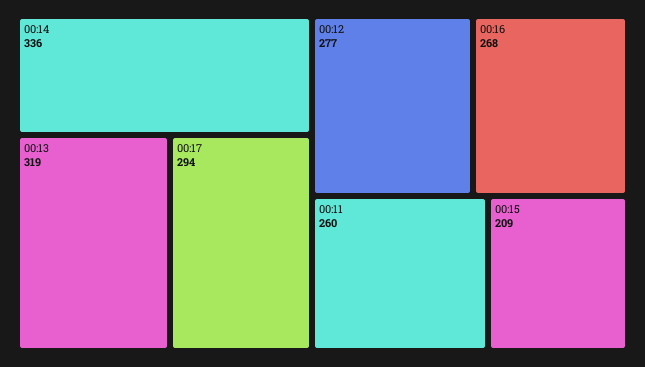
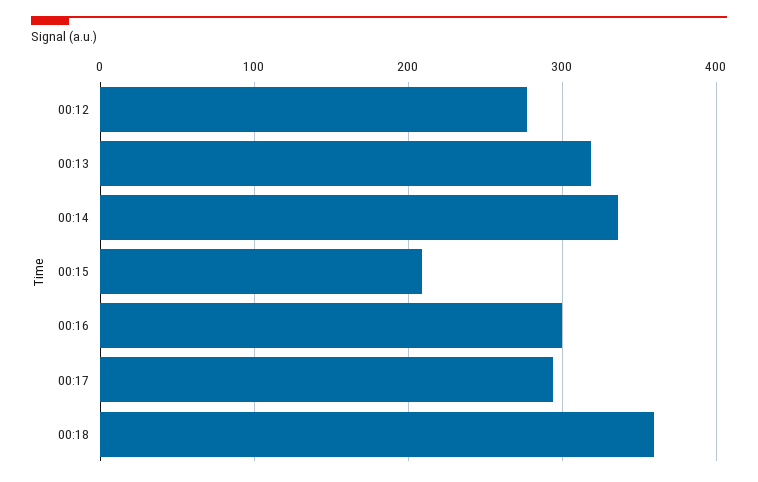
00:16: 268 -> 300
00:11: 260 -> none
00:18: none -> 360

